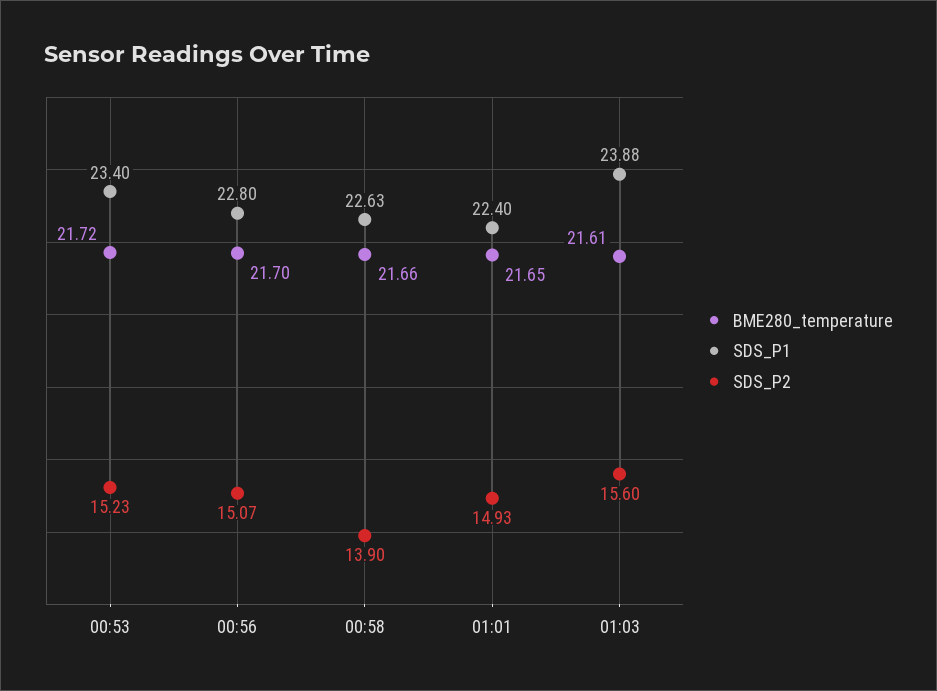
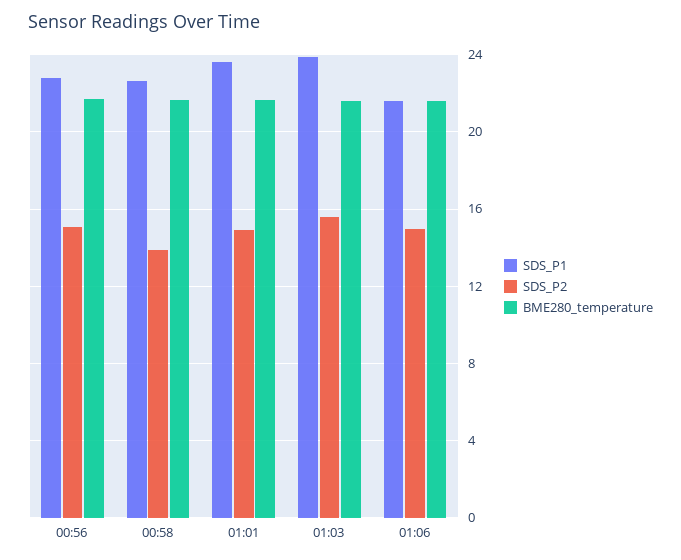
BME280_temperature, 00:53: 21.72 -> none
SDS_P1, 00:53: 23.4 -> none
SDS_P2, 00:53: 15.23 -> none
SDS_P1, 01:01: 22.4 -> 23.5
SDS_P1, 01:06: none -> 21.5
SDS_P2, 01:06: none -> 15
BME280_temperature, 01:06: none -> 21.5

